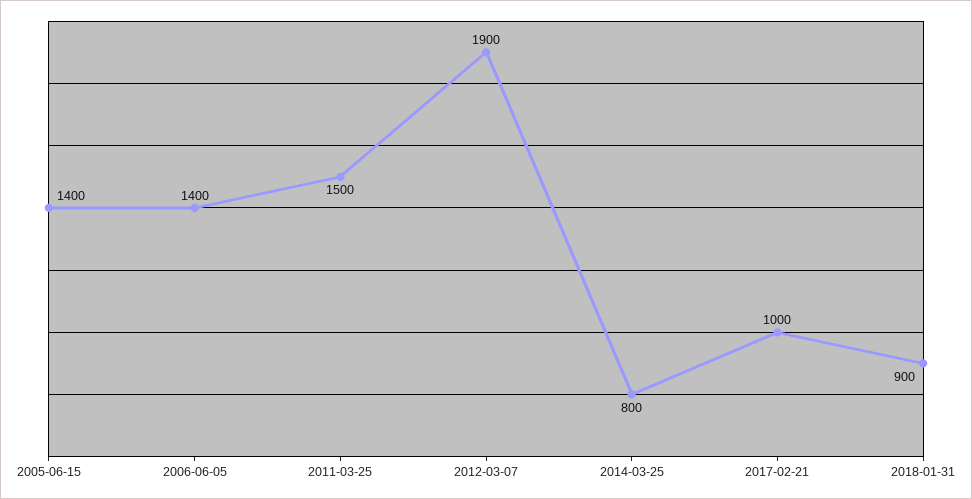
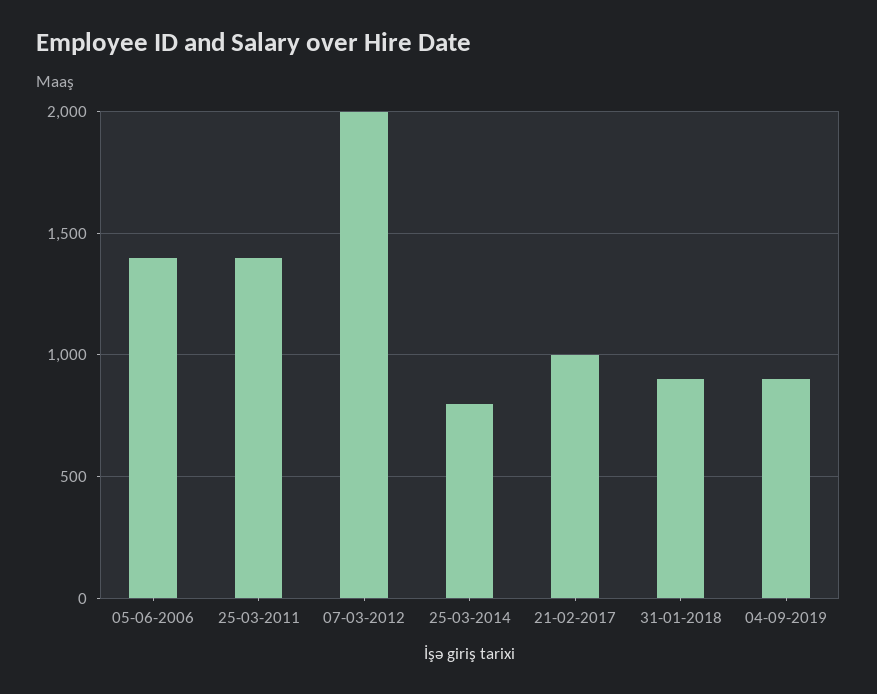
2005-06-15: 1400 -> none
2011-03-25: 1500 -> 1400
2012-03-07: 1900 -> 2000
04-09-2019: none -> 900

